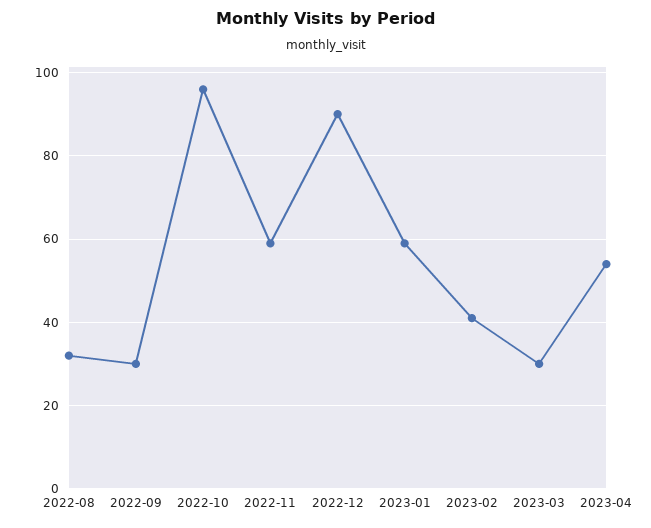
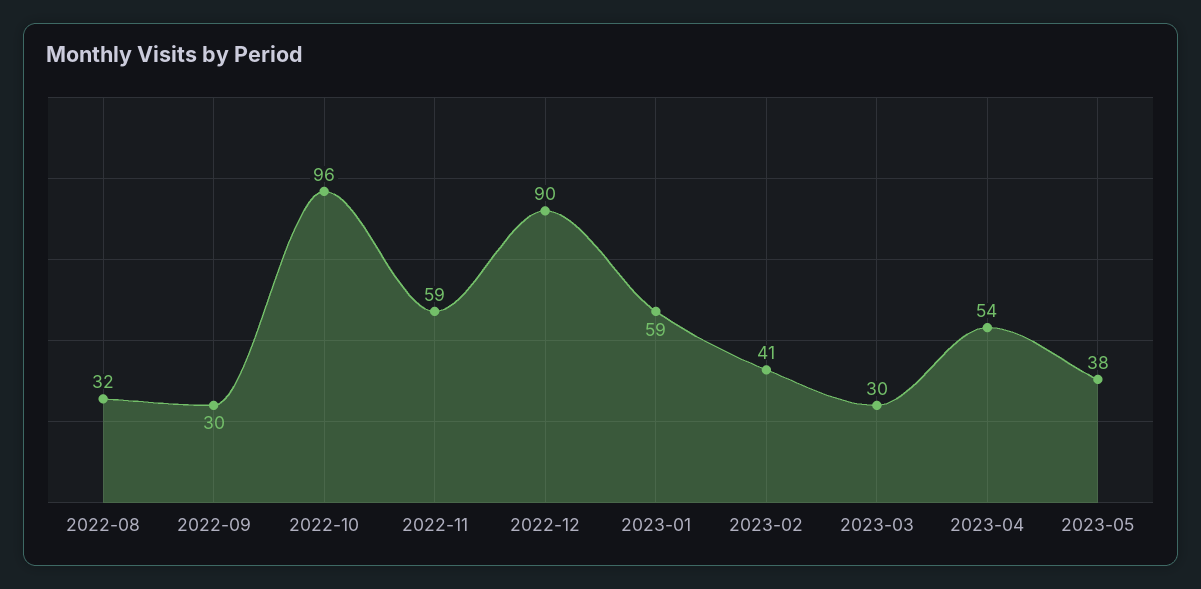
2023-05: none -> 38

